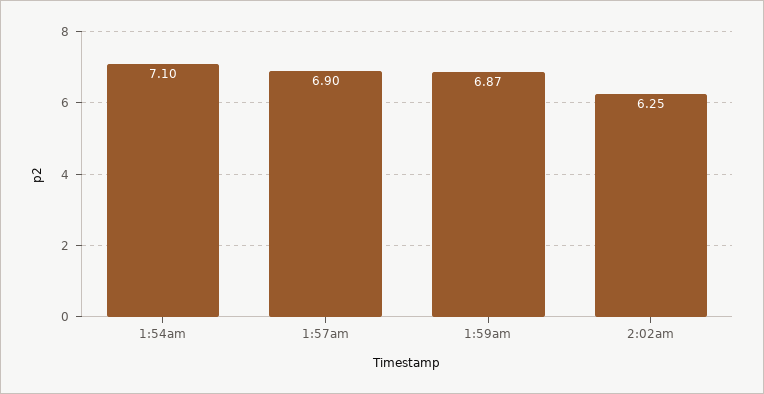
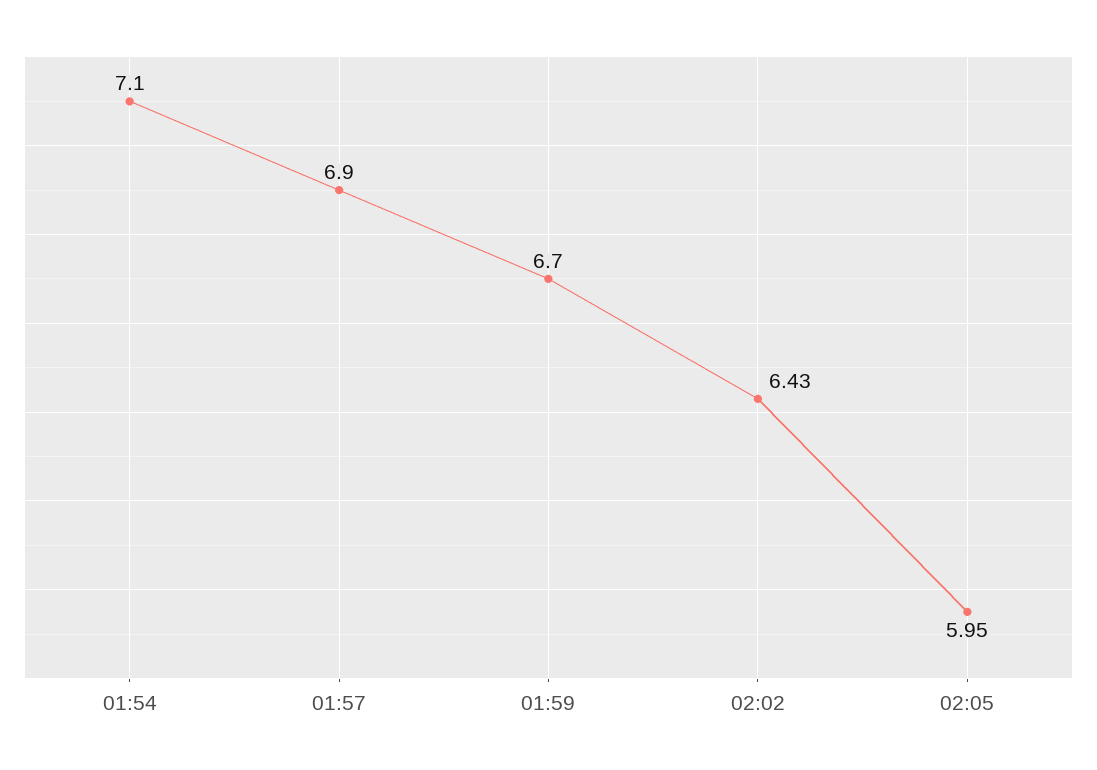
1:59am: 6.87 -> 6.7
2:02am: 6.25 -> 6.43
02:05: none -> 5.95

